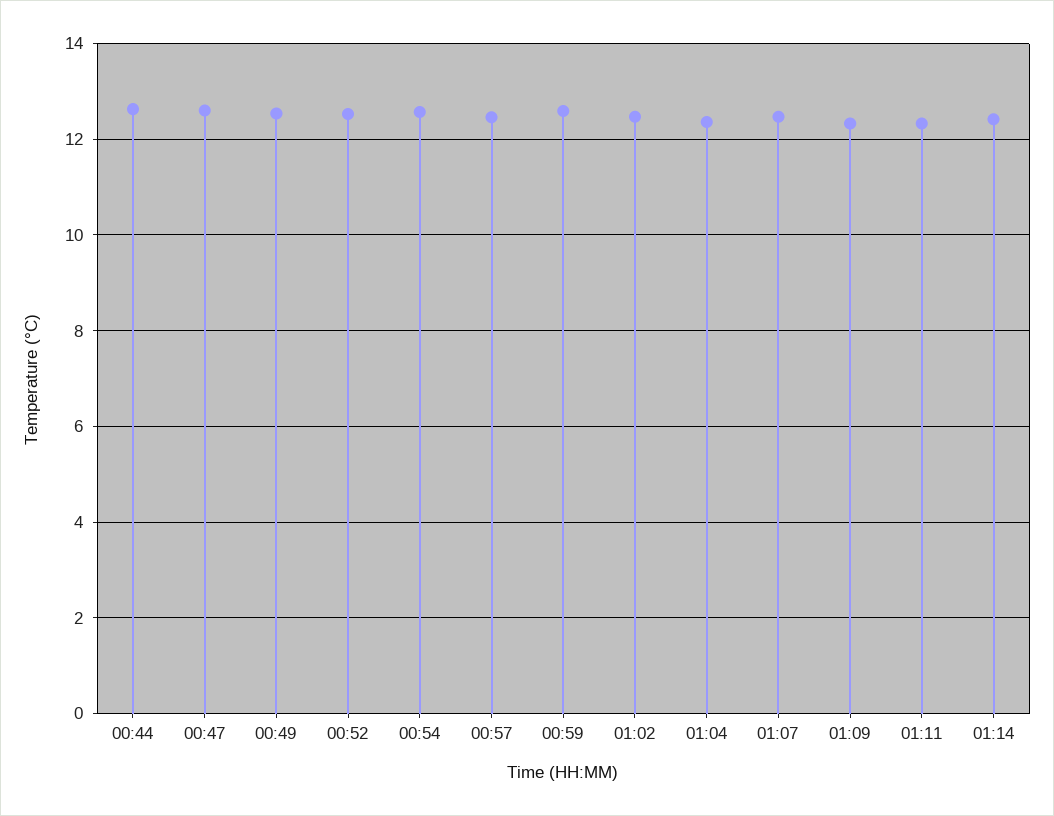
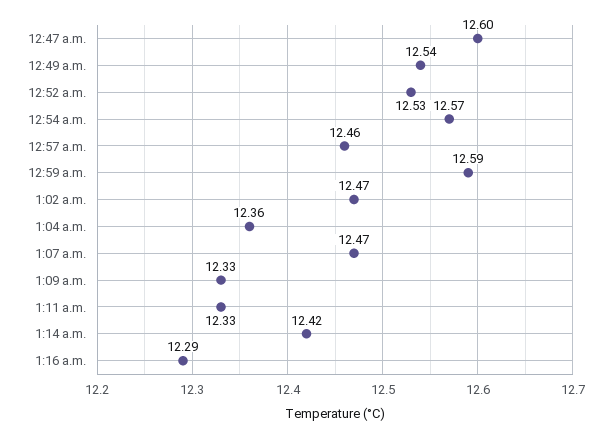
00:44: 12.6 -> none
1:16 a.m.: none -> 12.29

